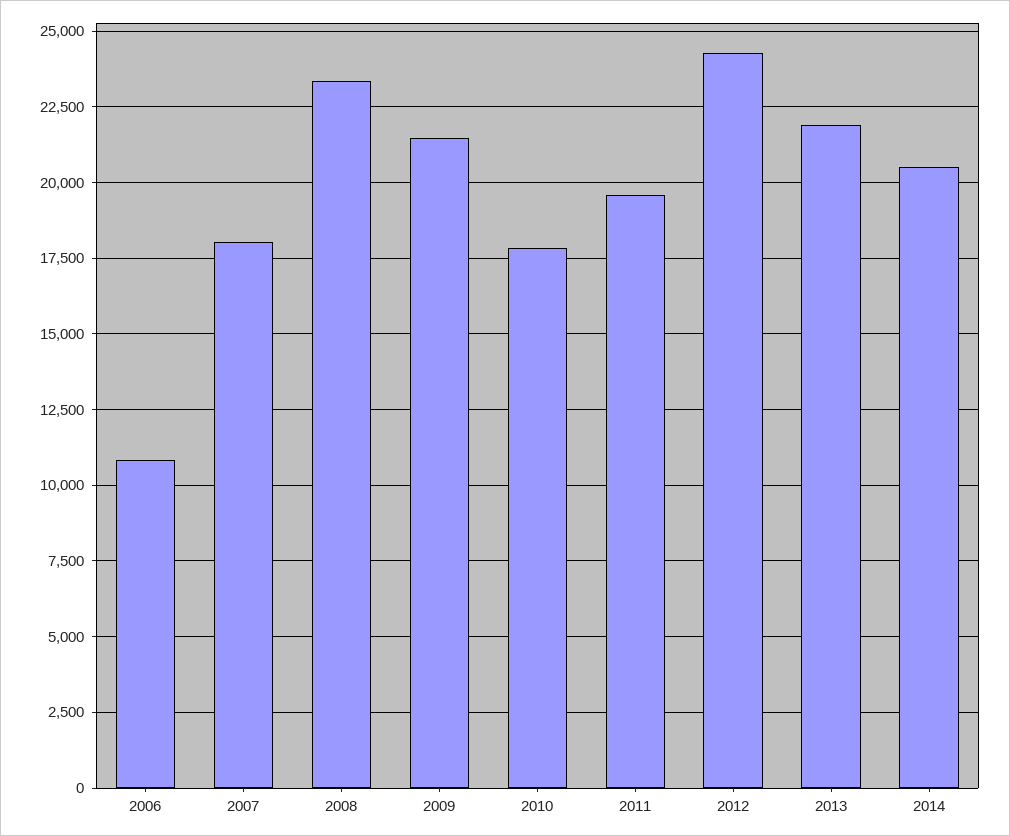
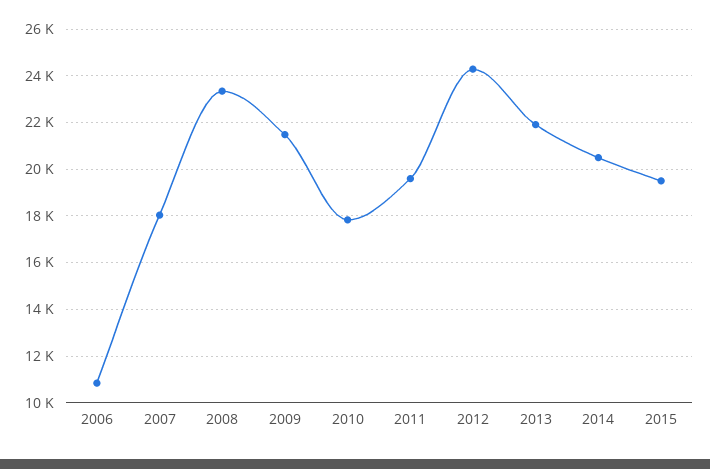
2015: none -> 19500

